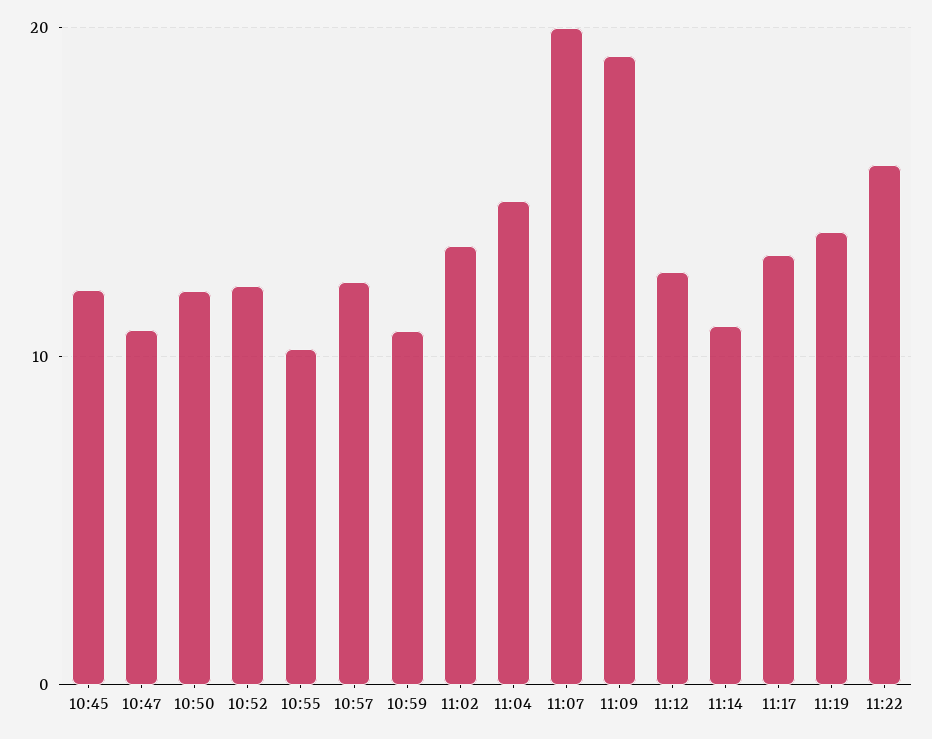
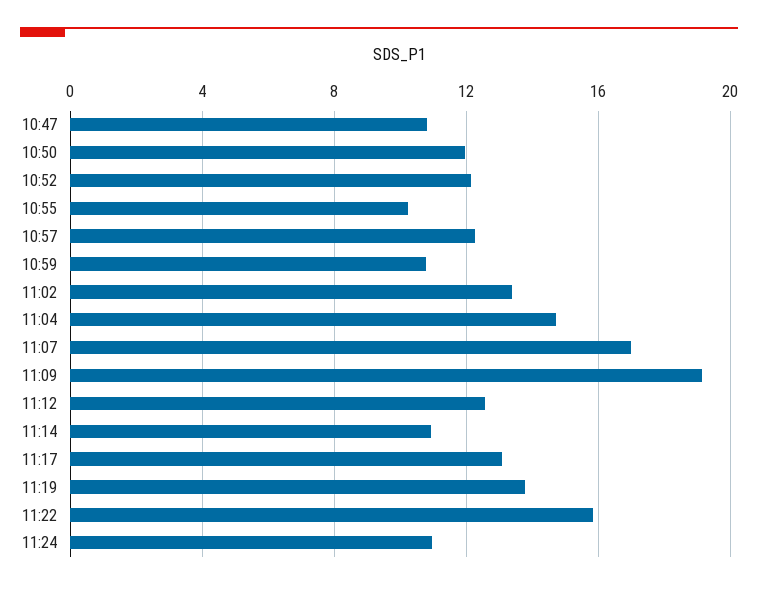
10:45: 12 -> none
11:07: 20 -> 17
11:24: none -> 11

